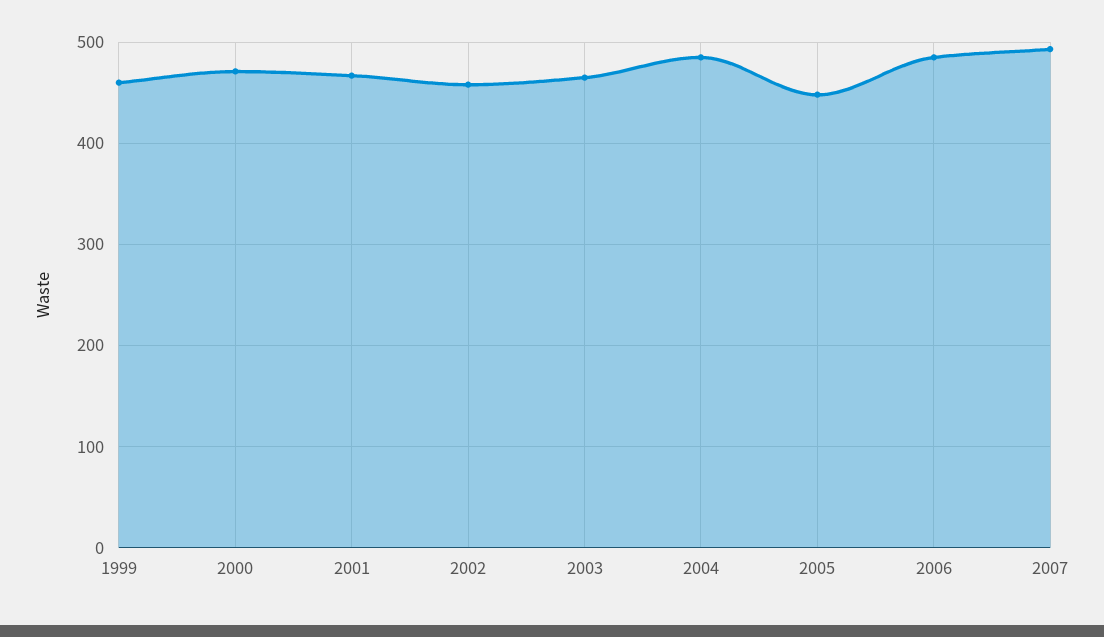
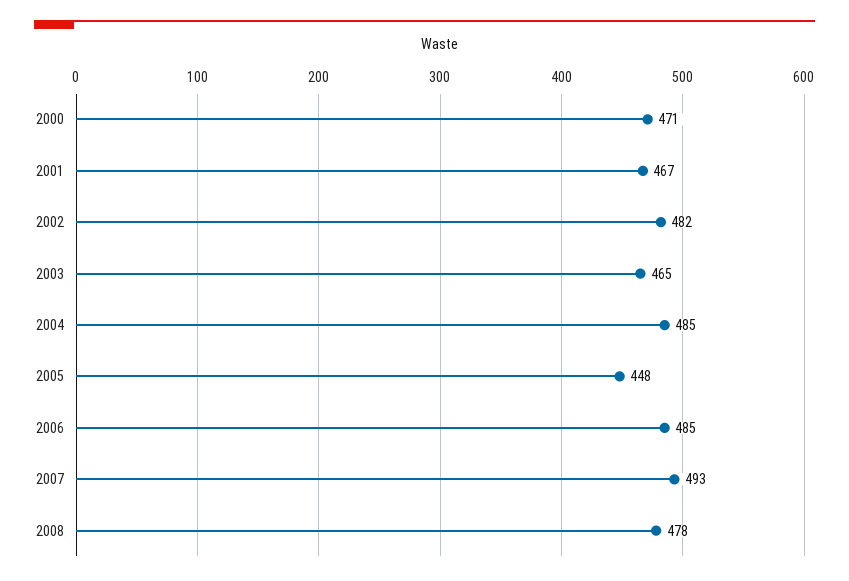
1999: 460 -> none
2002: 460 -> 482
2008: none -> 478

